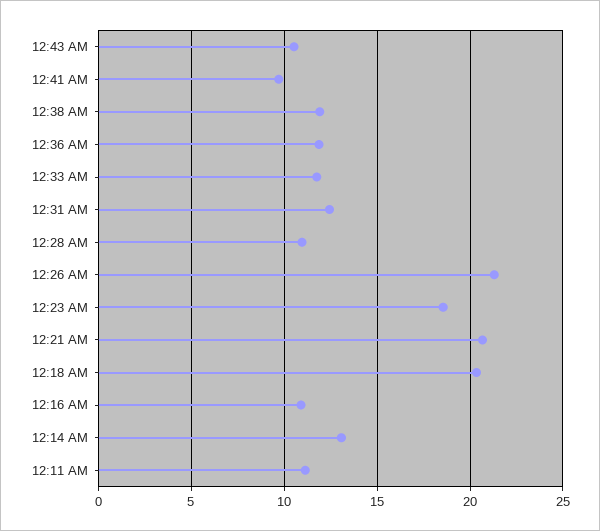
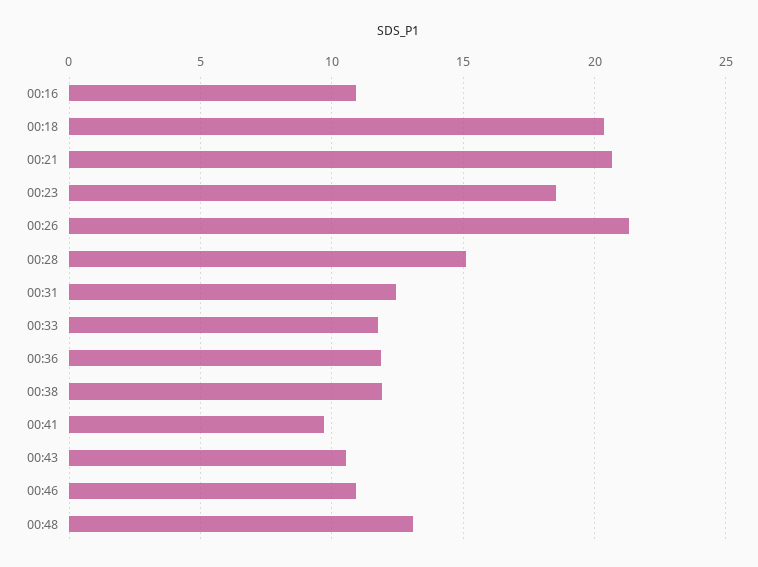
12:28 AM: 11 -> 15
12:14 AM: 13 -> none
12:11 AM: 11 -> none
00:46: none -> 11
00:48: none -> 13

